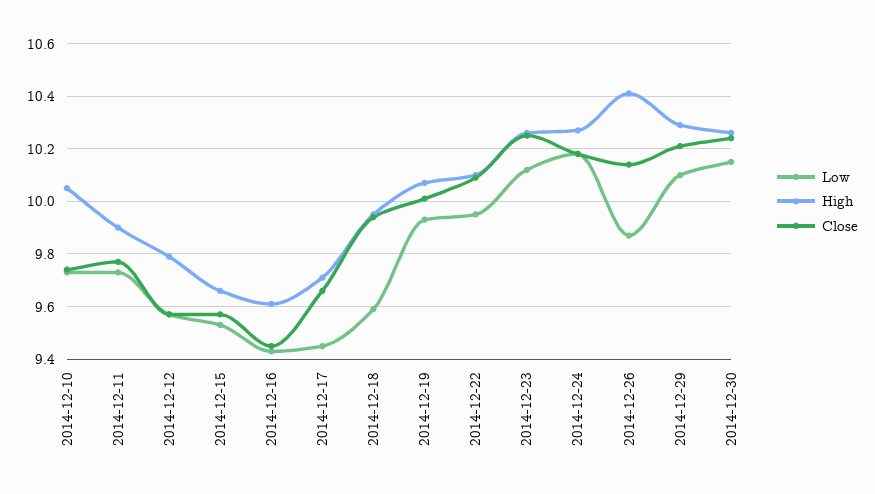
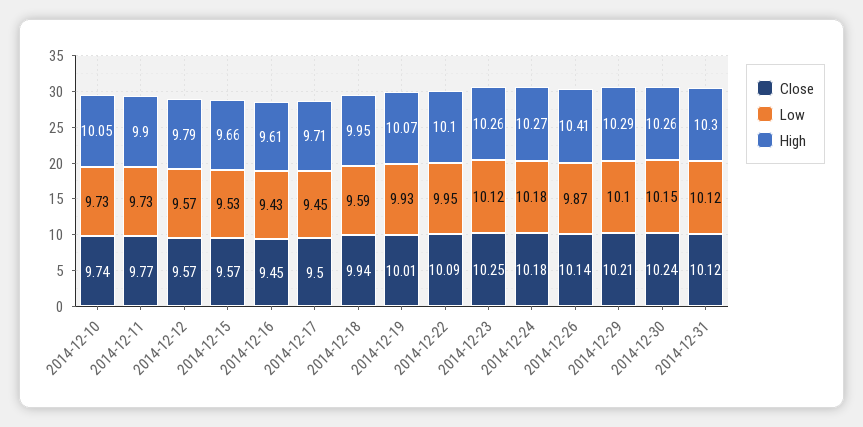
Close, 2014-12-17: 9.65 -> 9.5
Close, 2014-12-31: none -> 10.12
Low, 2014-12-31: none -> 10.12
High, 2014-12-31: none -> 10.3

